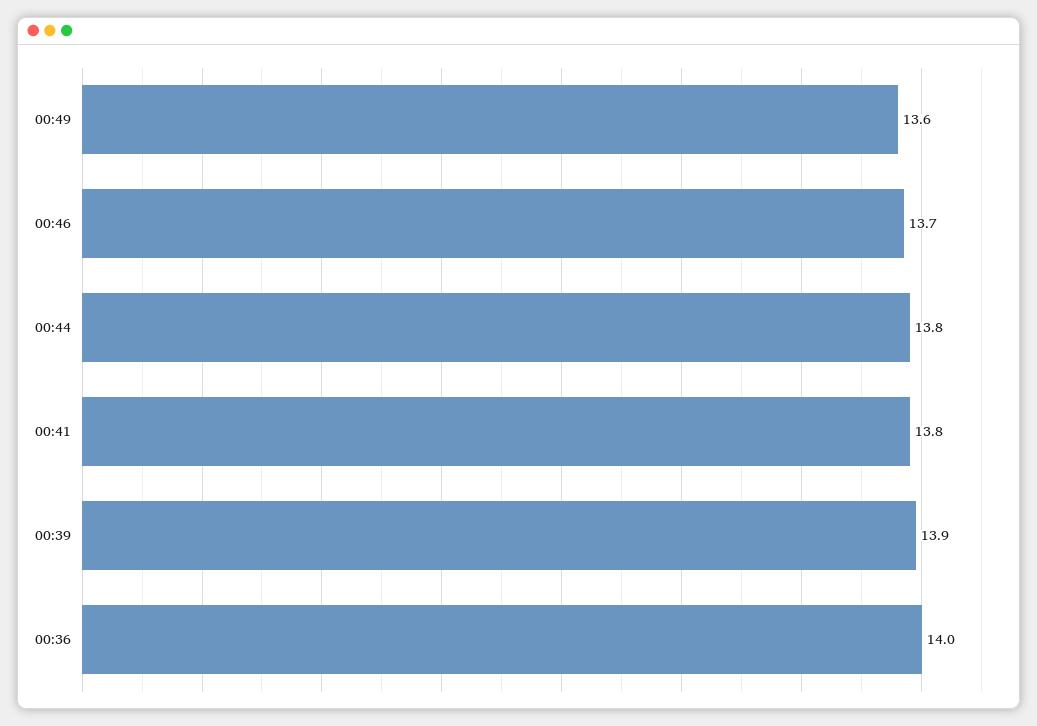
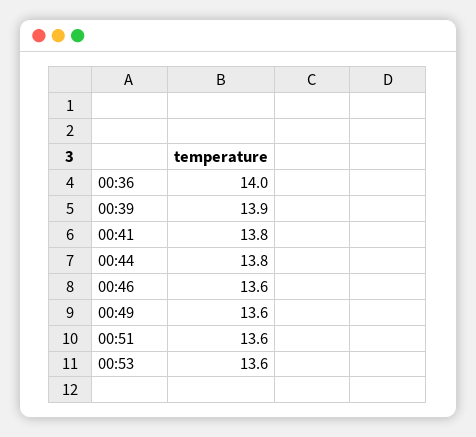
00:46: 13.7 -> 13.6
00:51: none -> 13.6
00:53: none -> 13.6

